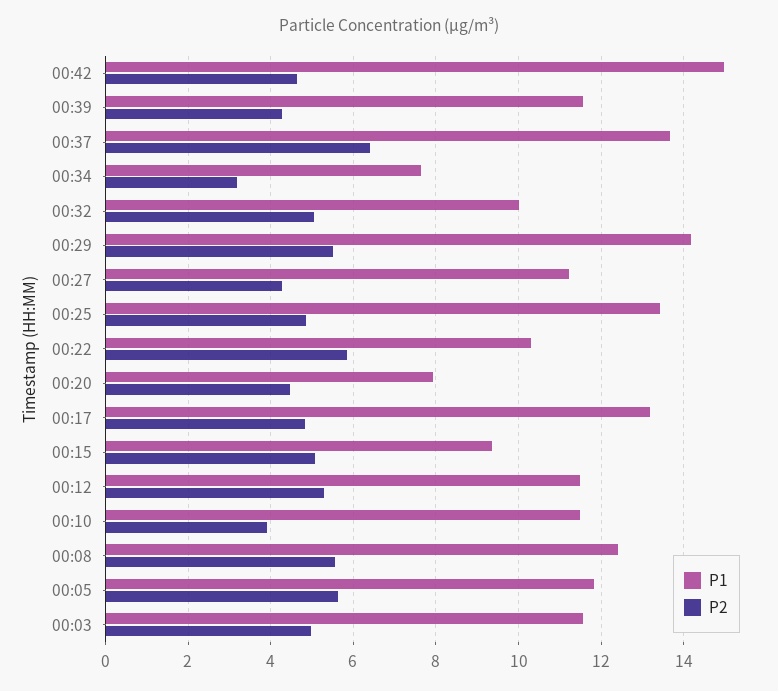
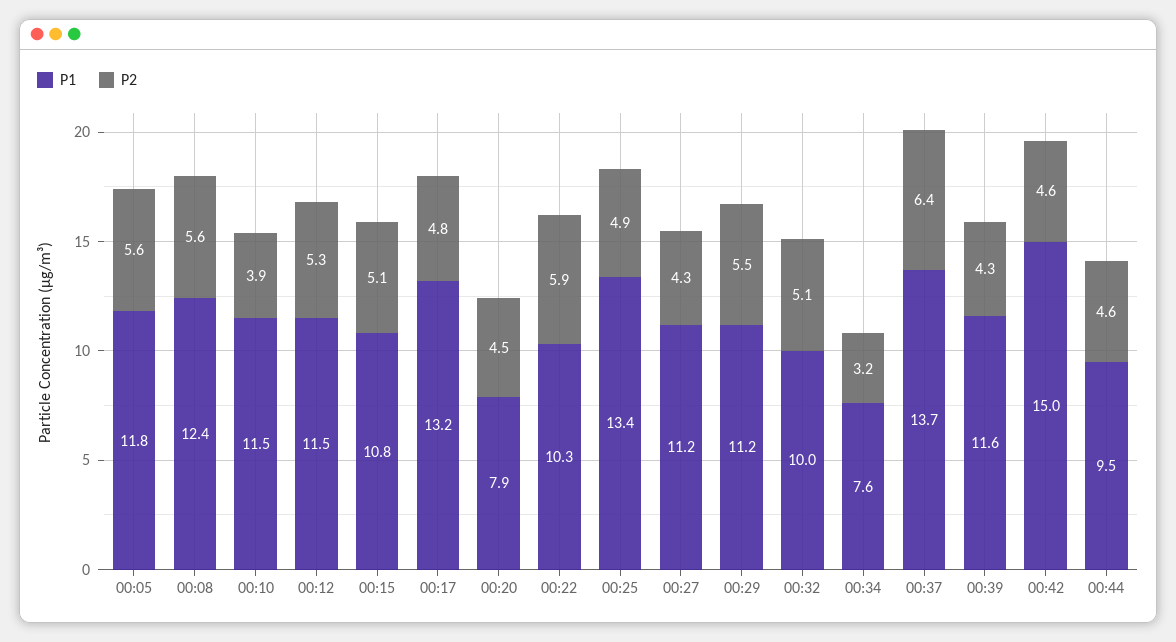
P1, 00:29: 14.2 -> 11.2
P1, 00:15: 9.4 -> 10.8
P1, 00:03: 11.6 -> none
P2, 00:03: 5 -> none
P1, 00:44: none -> 9.5
P2, 00:44: none -> 4.6

